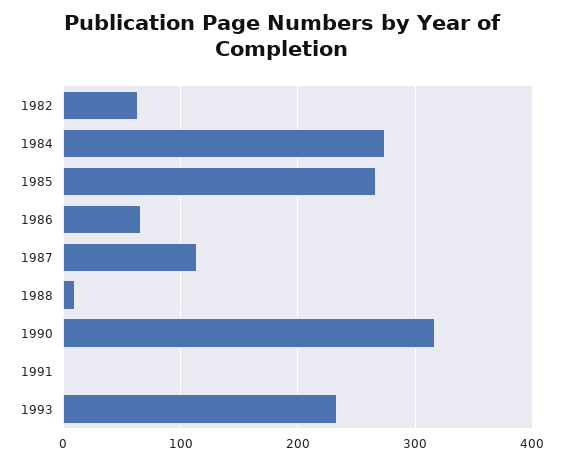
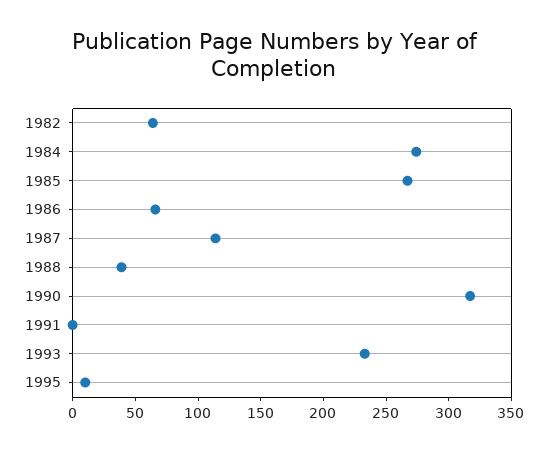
1988: 10 -> 40
1995: none -> 10

